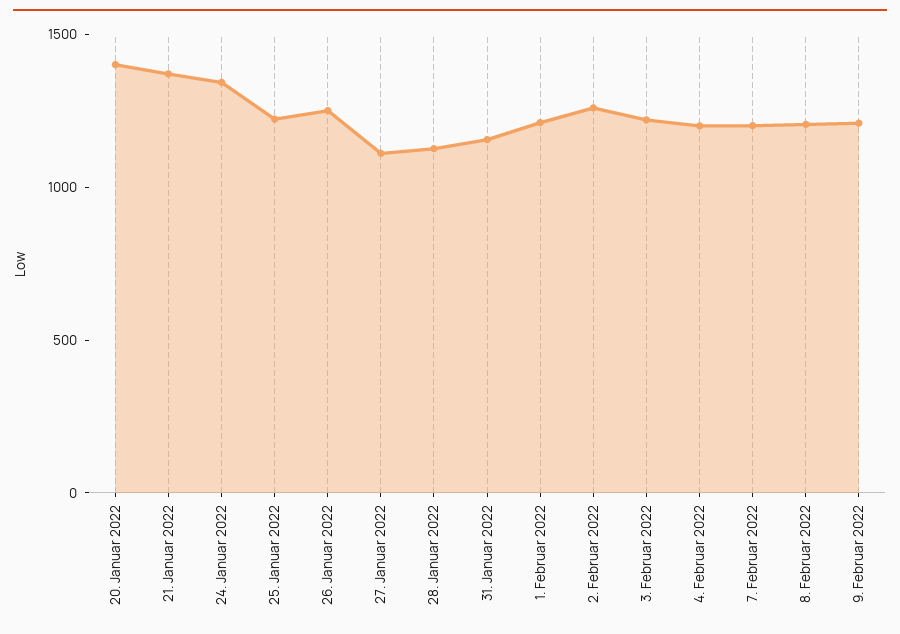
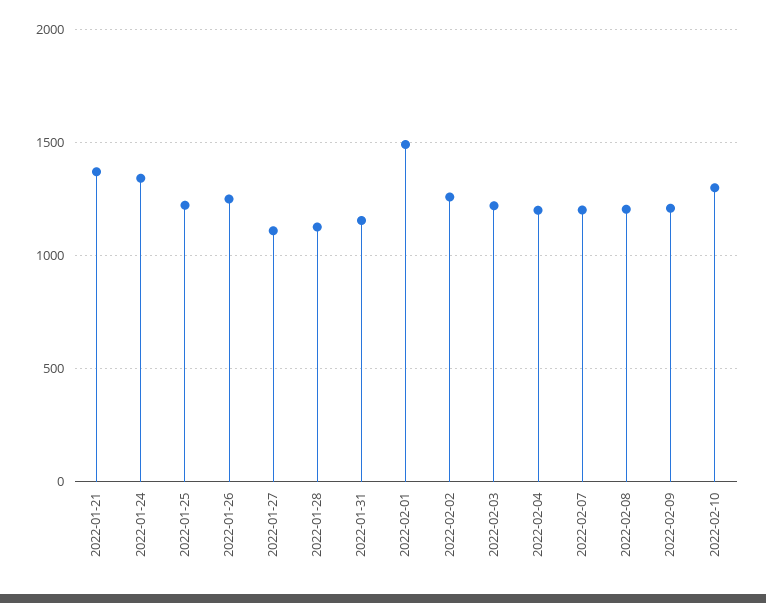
20. Januar 2022: 1400 -> none
1. Februar 2022: 1200 -> 1500
2022-02-10: none -> 1300

